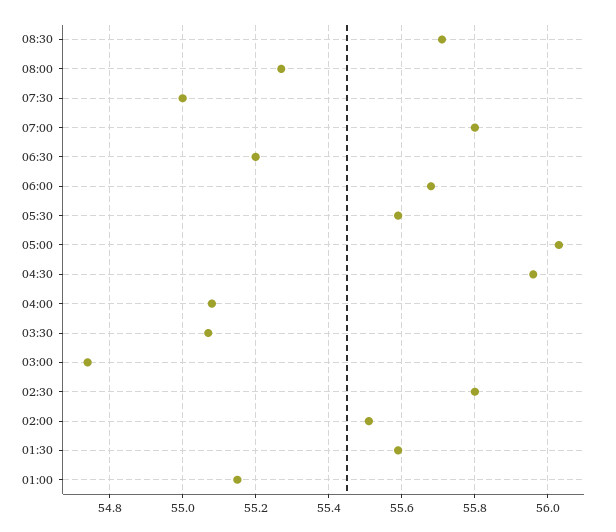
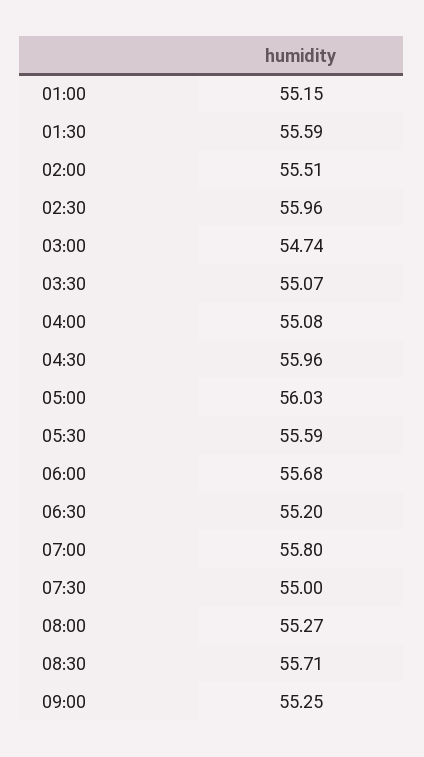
02:30: 55.8 -> 55.96
09:00: none -> 55.25

